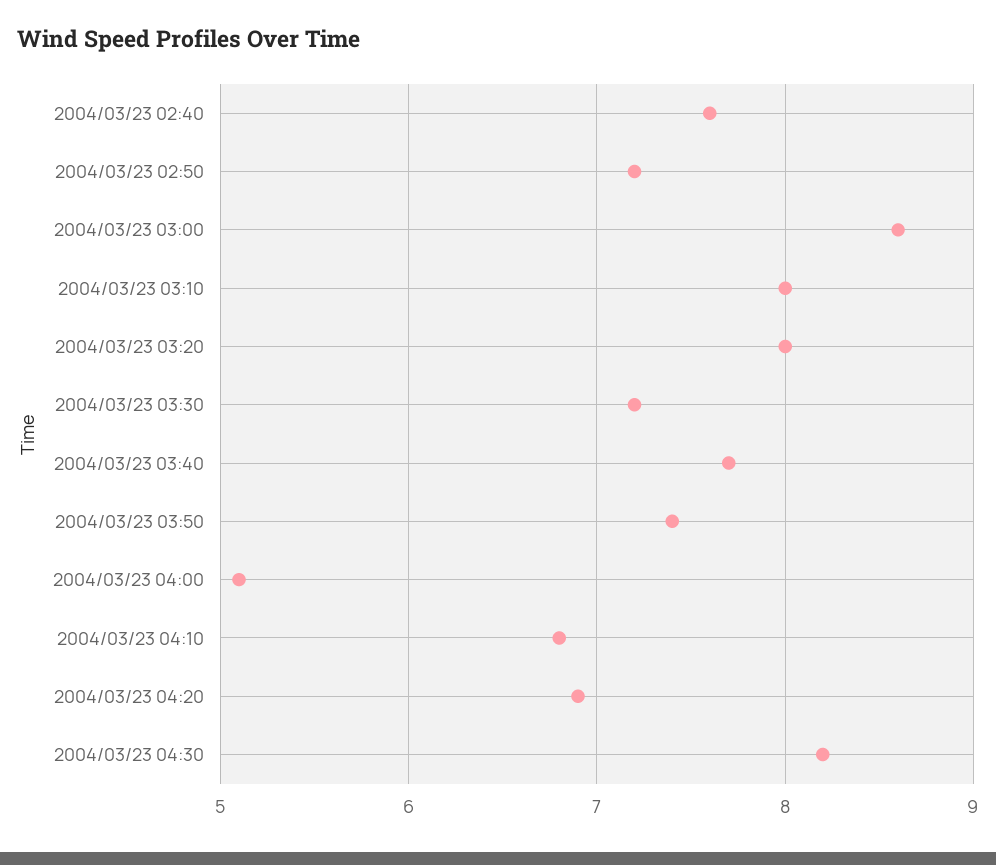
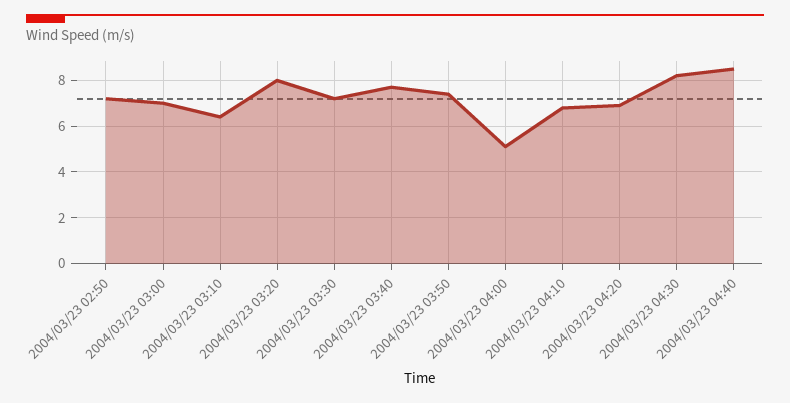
2004/03/23 02:40: 7.6 -> none
2004/03/23 03:00: 8.6 -> 7
2004/03/23 03:10: 8 -> 6.5
2004/03/23 04:40: none -> 8.5

